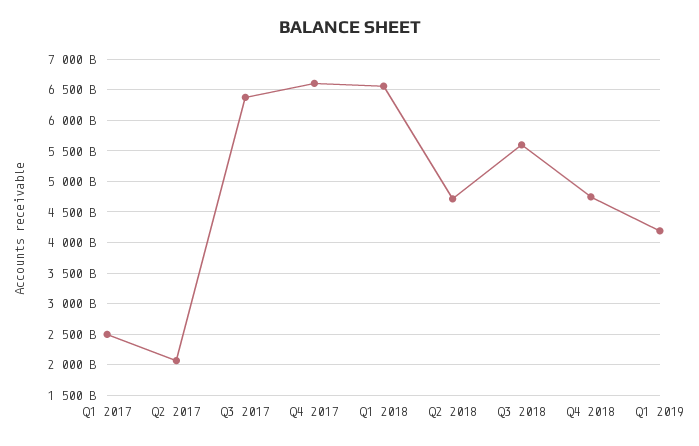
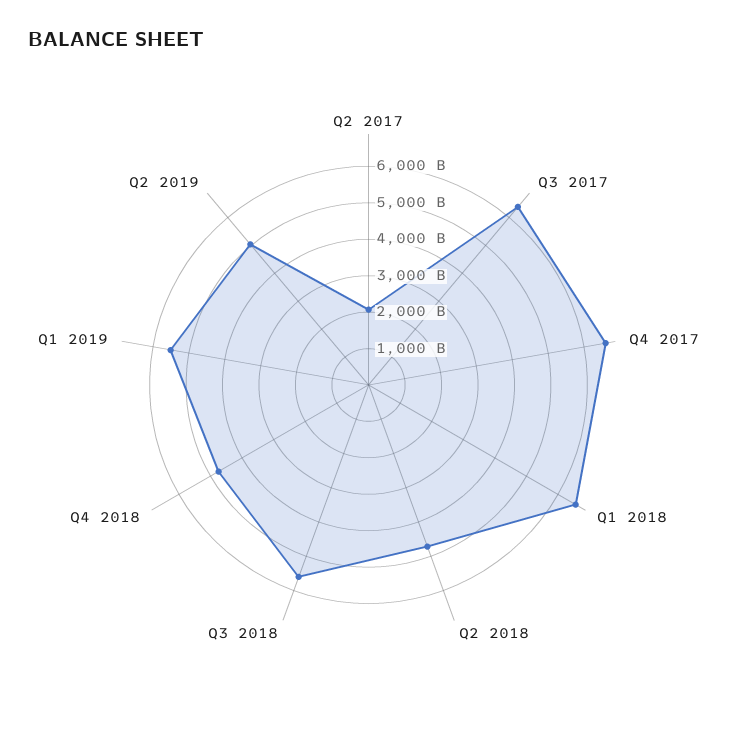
Q1 2017: 2500000000000 -> none
Q1 2019: 4200000000000 -> 5500000000000
Q2 2019: none -> 5000000000000

